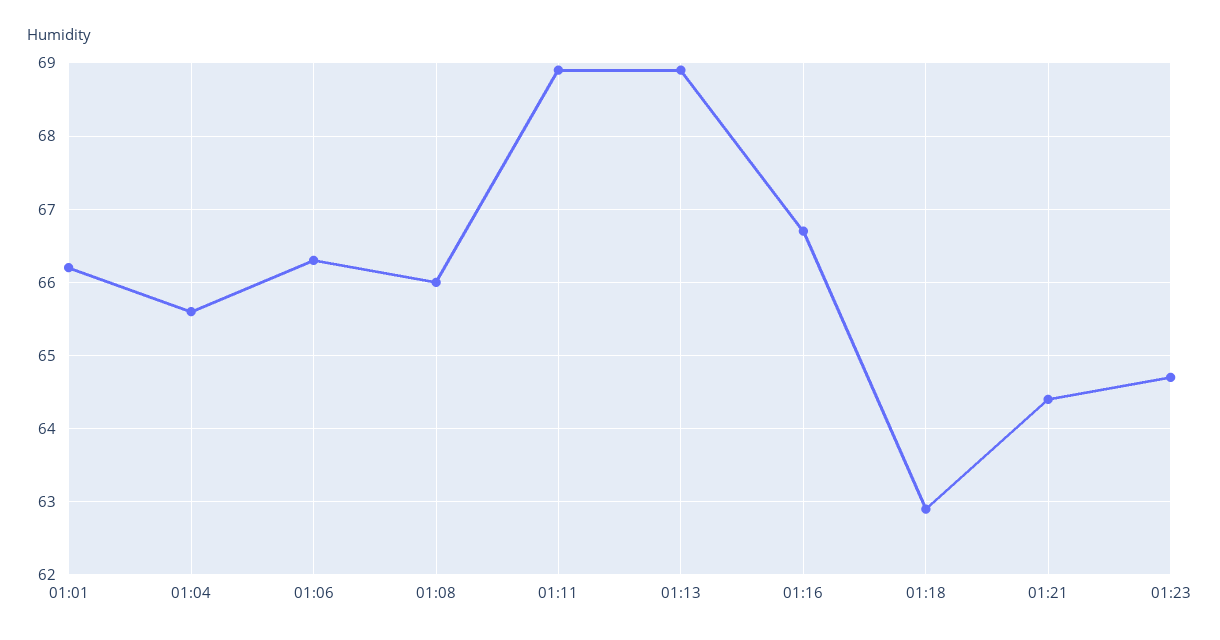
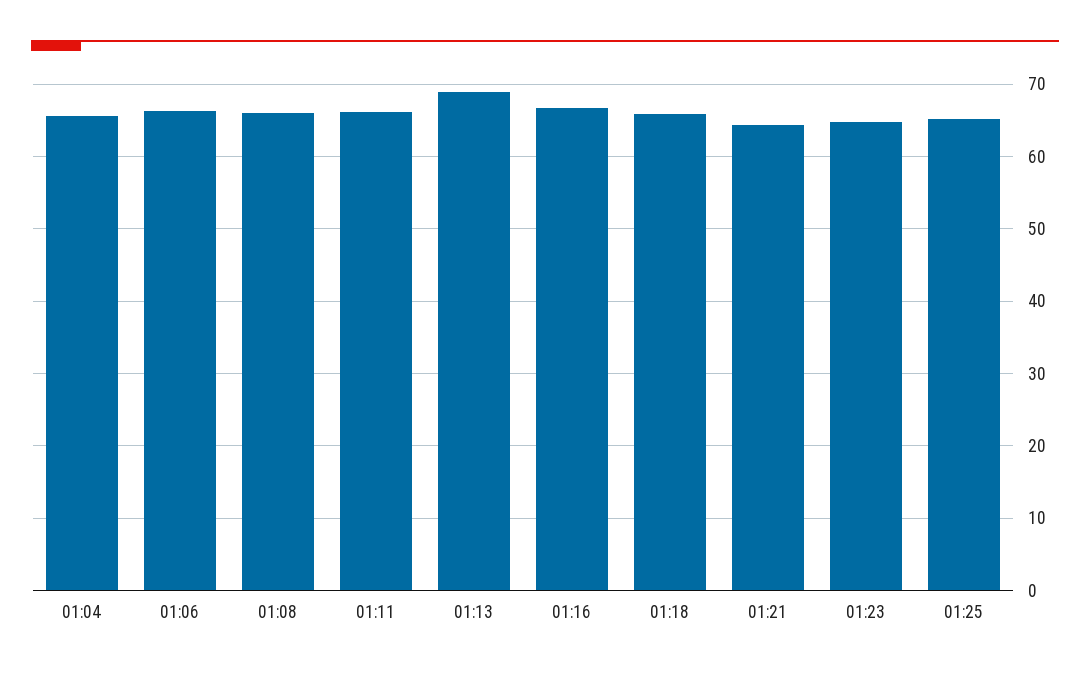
01:01: 66.2 -> none
01:11: 68.9 -> 66
01:18: 62.9 -> 66
01:25: none -> 65

